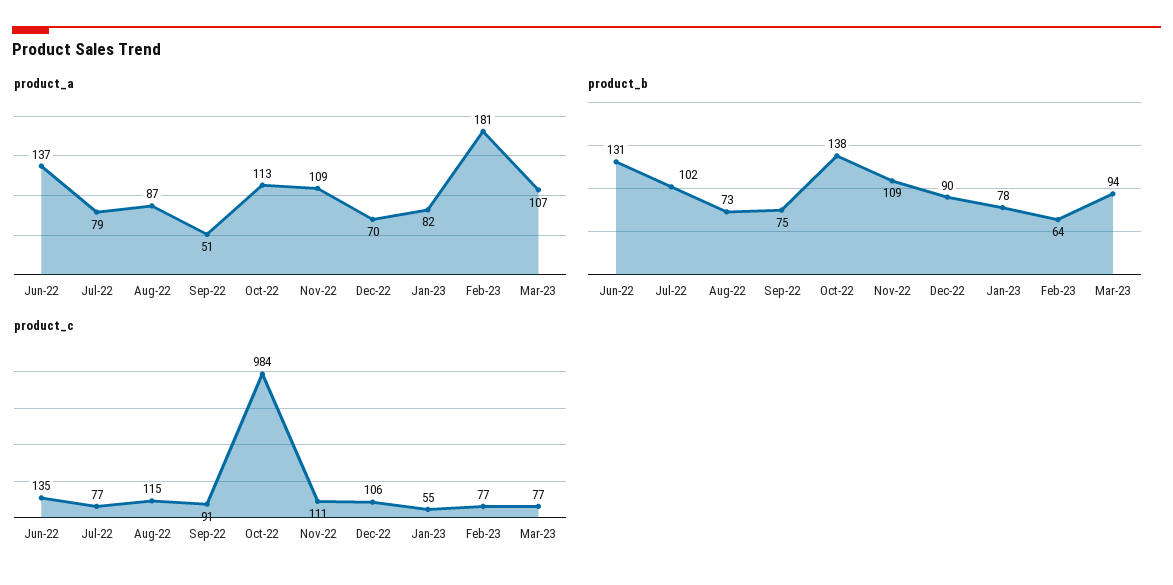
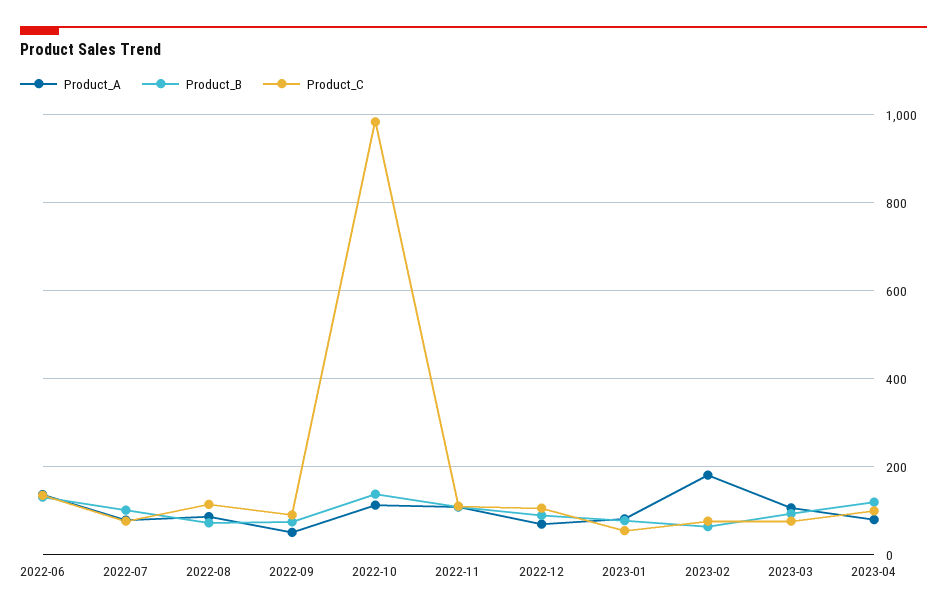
product_a, 2023-04: none -> 80
product_b, 2023-04: none -> 120
product_c, 2023-04: none -> 100

